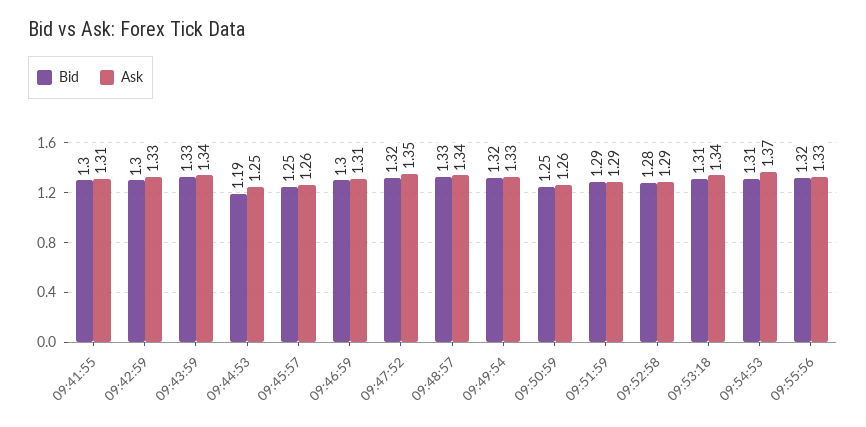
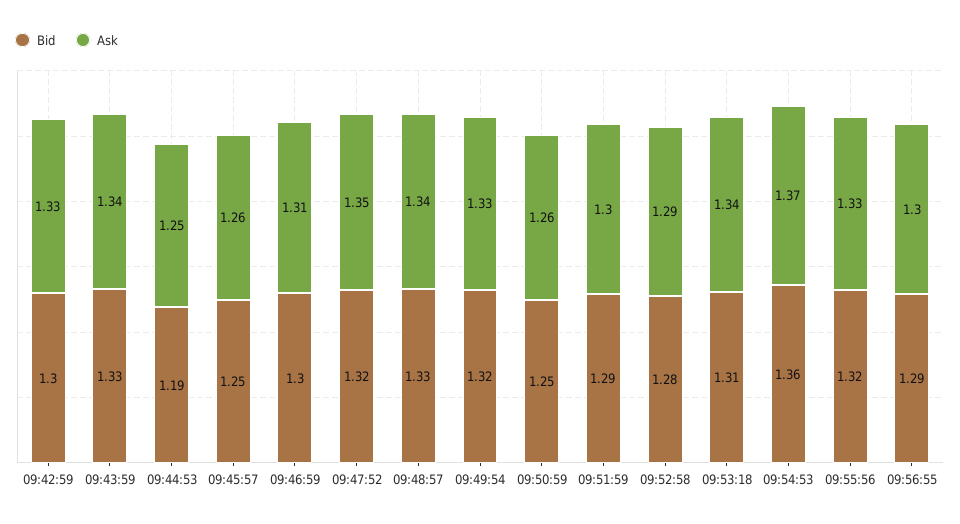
Bid, 09:41:55: 1.3 -> none
Ask, 09:41:55: 1.31 -> none
Ask, 09:51:59: 1.29 -> 1.3
Bid, 09:54:53: 1.31 -> 1.36
Bid, 09:56:55: none -> 1.29
Ask, 09:56:55: none -> 1.3

